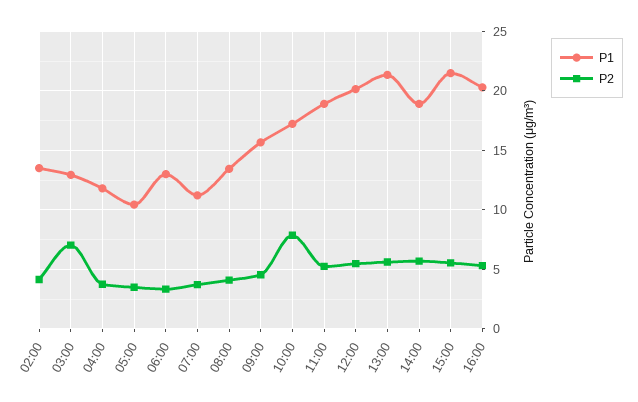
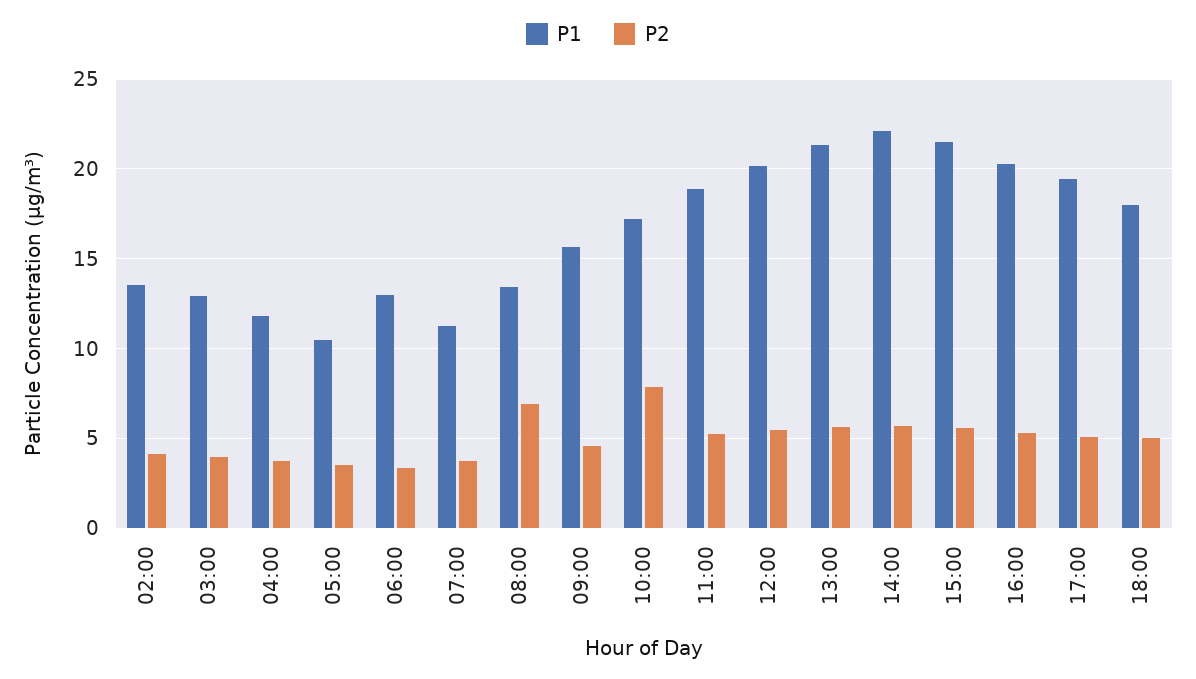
P2, 03:00: 7 -> 4
P2, 08:00: 4 -> 7
P1, 14:00: 19 -> 22
P1, 17:00: none -> 19.5
P2, 17:00: none -> 5
P1, 18:00: none -> 18
P2, 18:00: none -> 5

